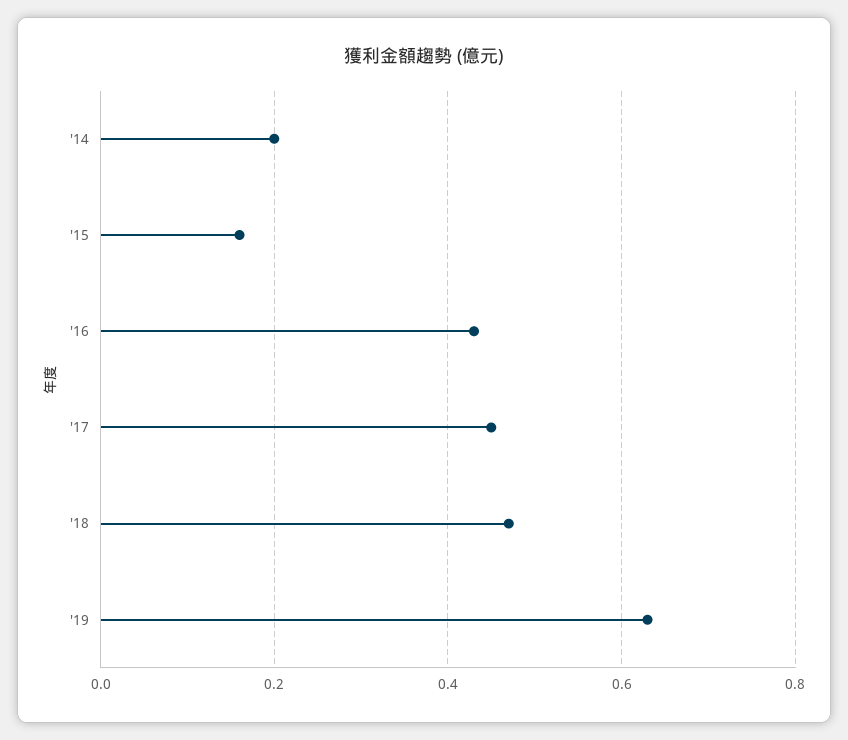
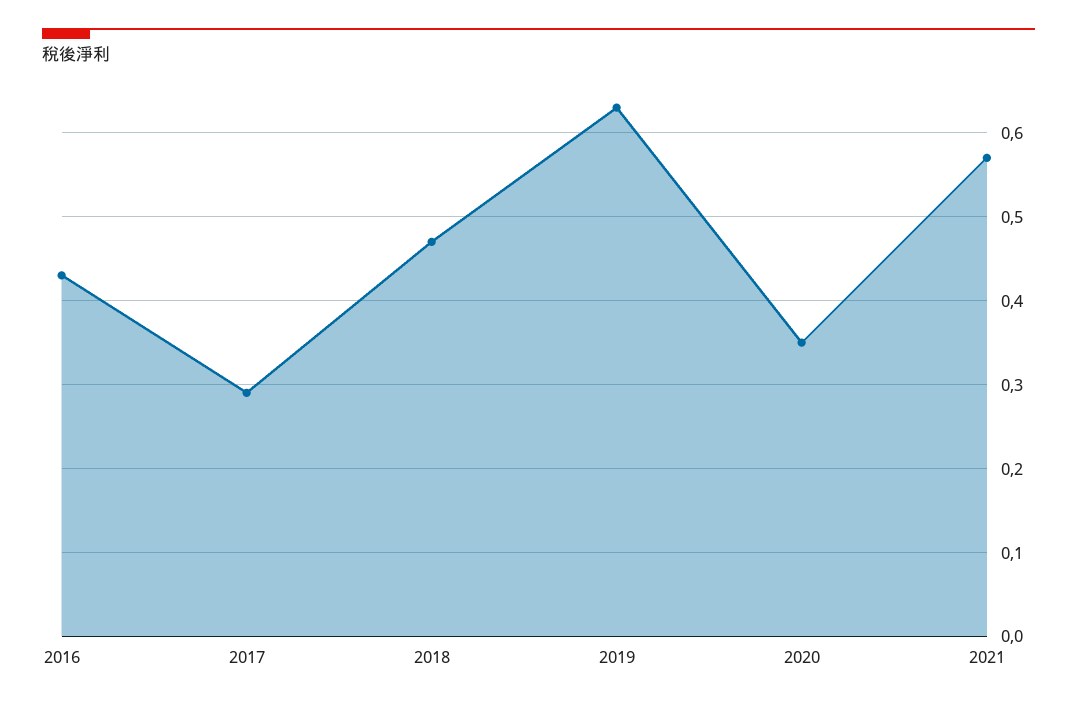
'14: 0.2 -> none
'15: 0.15 -> none
'17: 0.45 -> 0.29
2020: none -> 0.35
2021: none -> 0.57

